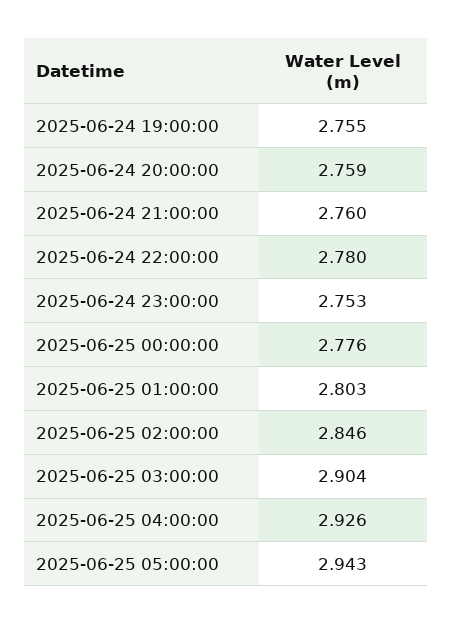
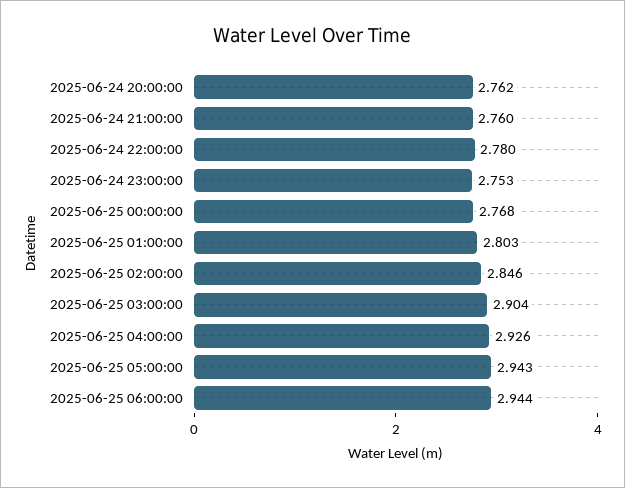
2025-06-24 19:00:00: 2.755 -> none
2025-06-24 20:00:00: 2.759 -> 2.762
2025-06-25 00:00:00: 2.776 -> 2.768
2025-06-25 06:00:00: none -> 2.944

